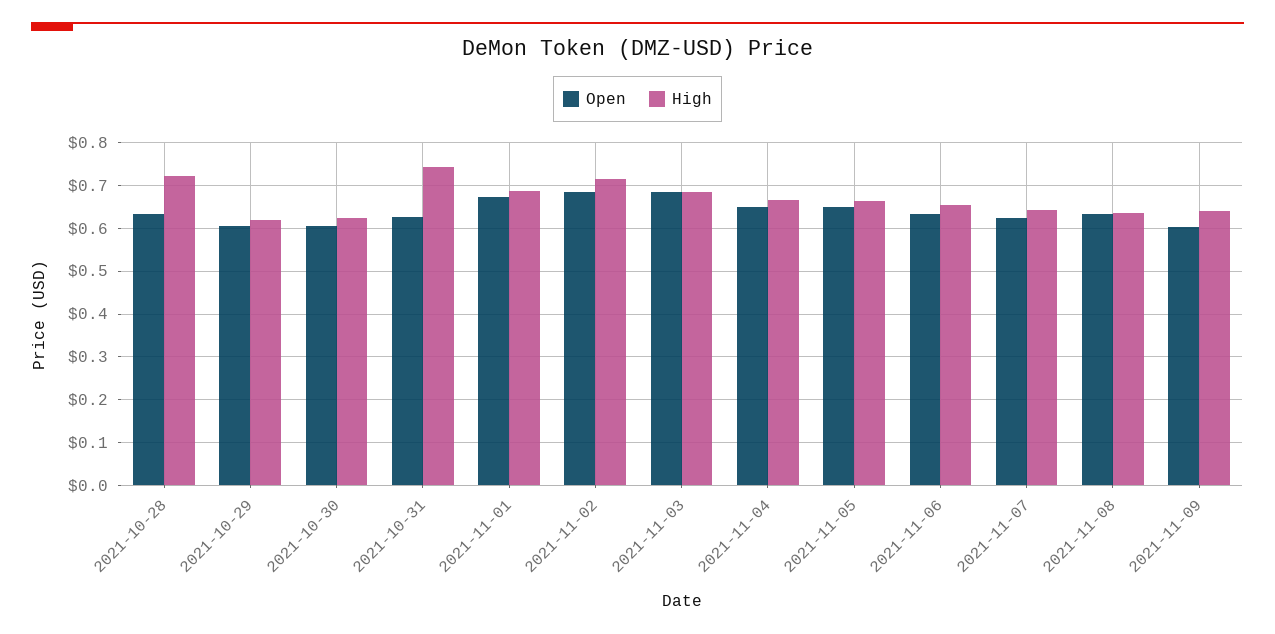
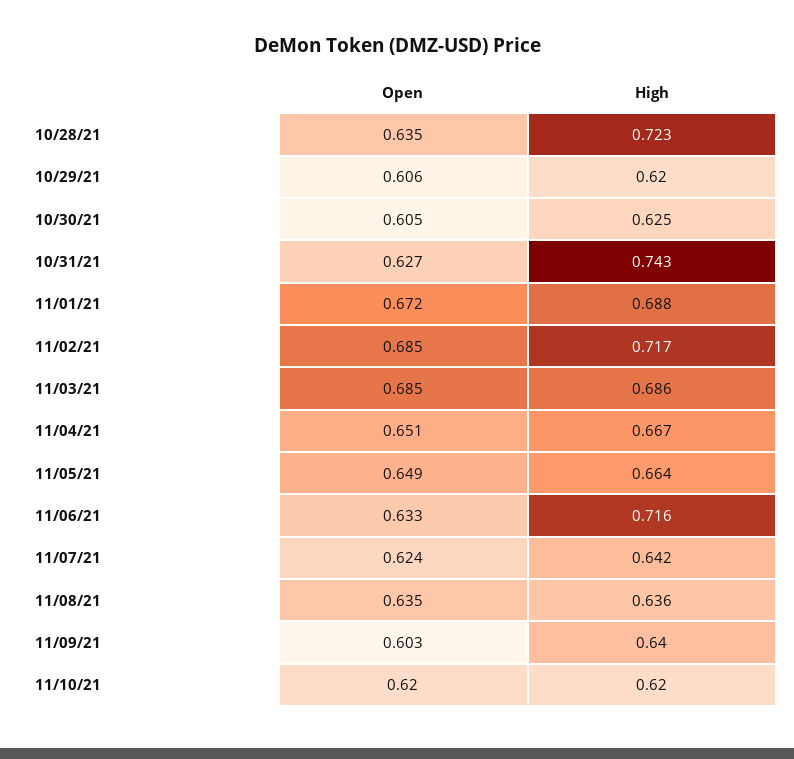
High, 2021-11-06: 0.66 -> 0.716
Open, 11/10/21: none -> 0.62
High, 11/10/21: none -> 0.62

